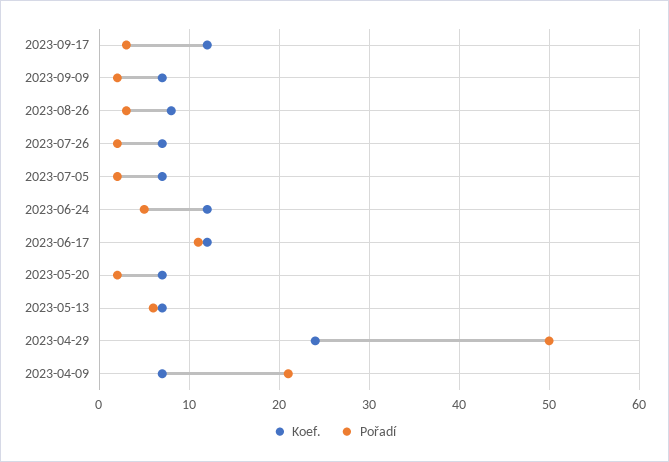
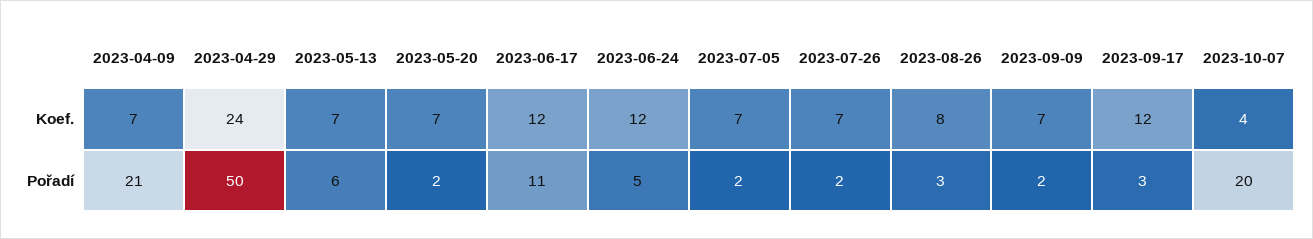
Koef., 2023-10-07: none -> 4
Pořadí, 2023-10-07: none -> 20

